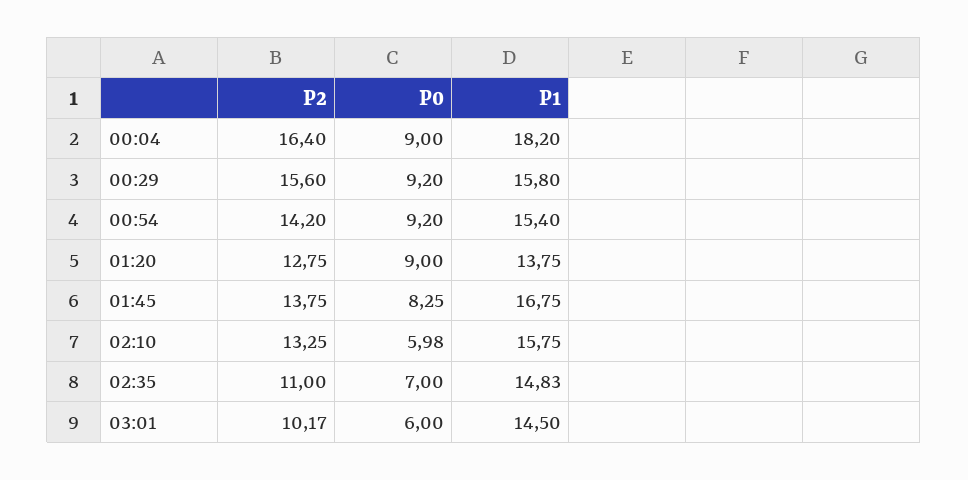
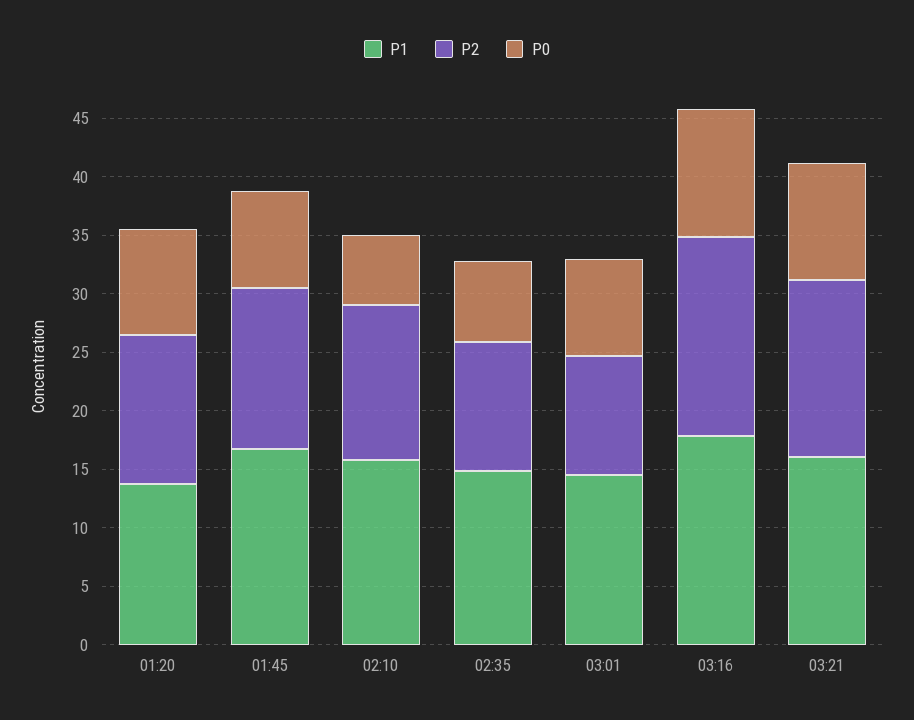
P2, 00:04: 16.4 -> none
P0, 00:04: 9 -> none
P1, 00:04: 18.2 -> none
P2, 00:29: 15.6 -> none
P0, 00:29: 9.2 -> none
P1, 00:29: 15.8 -> none
P2, 00:54: 14.2 -> none
P0, 00:54: 9.2 -> none
P1, 00:54: 15.4 -> none
P0, 03:01: 6 -> 8
P1, 03:16: none -> 18
P2, 03:16: none -> 17
P0, 03:16: none -> 11
P1, 03:21: none -> 16
P2, 03:21: none -> 15
P0, 03:21: none -> 10

